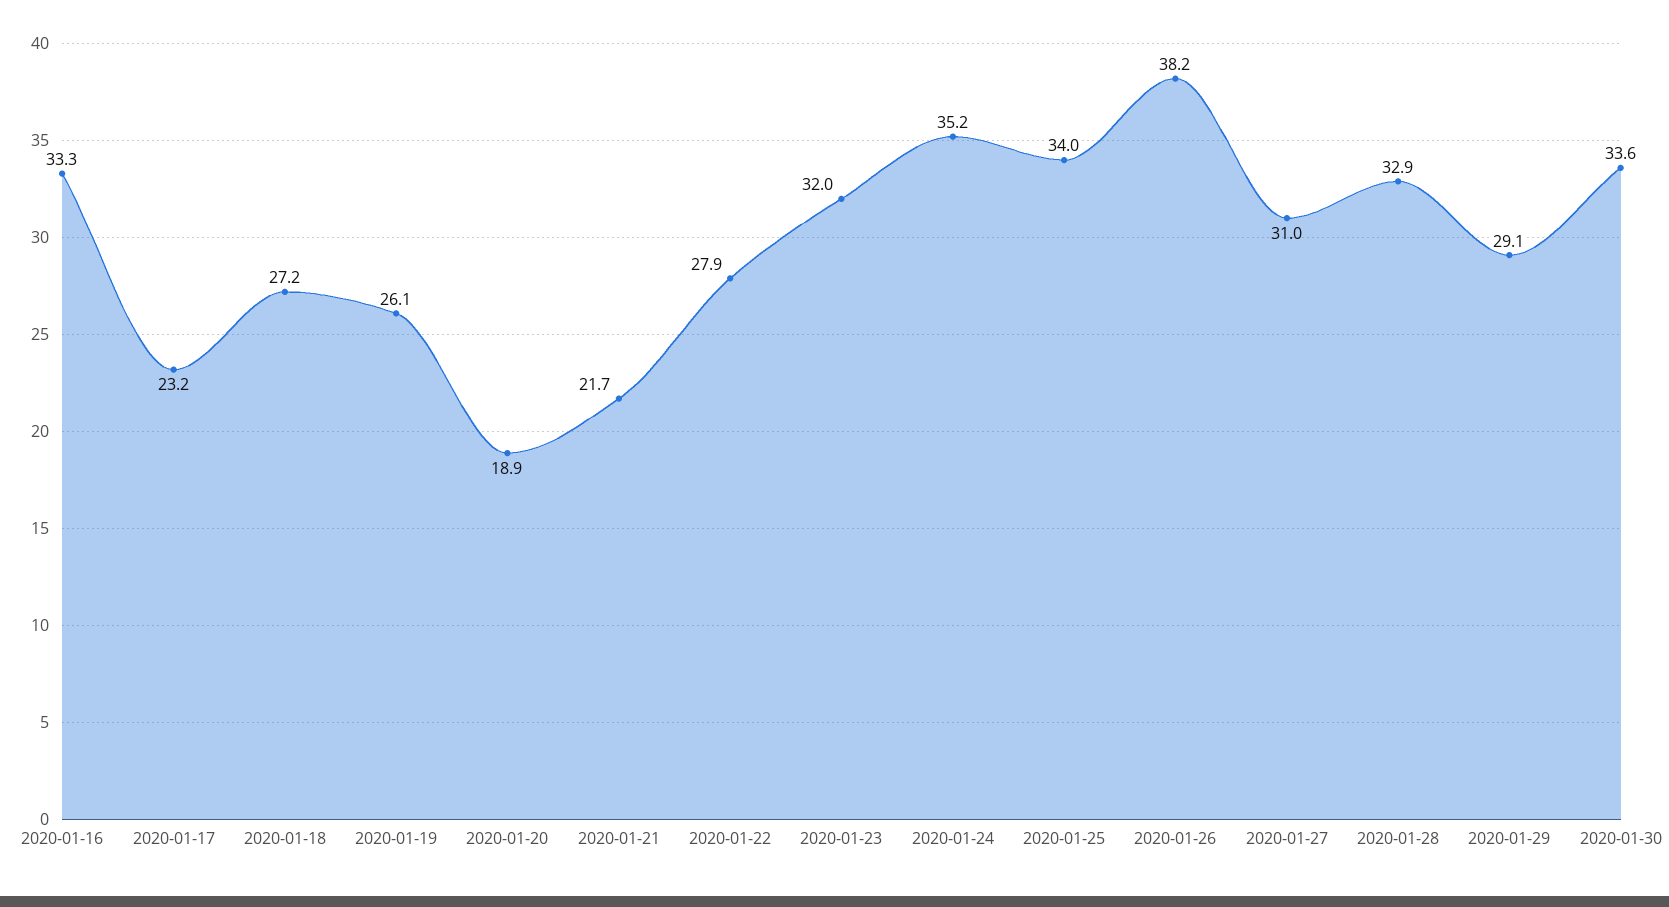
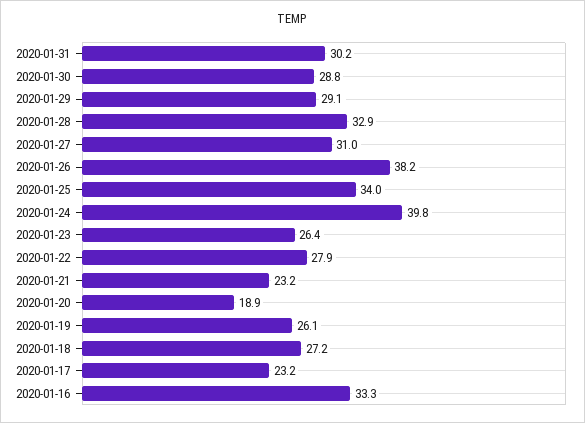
2020-01-21: 21.7 -> 23.2
2020-01-23: 32 -> 26.4
2020-01-24: 35.2 -> 39.8
2020-01-30: 33.6 -> 28.8
2020-01-31: none -> 30.2

